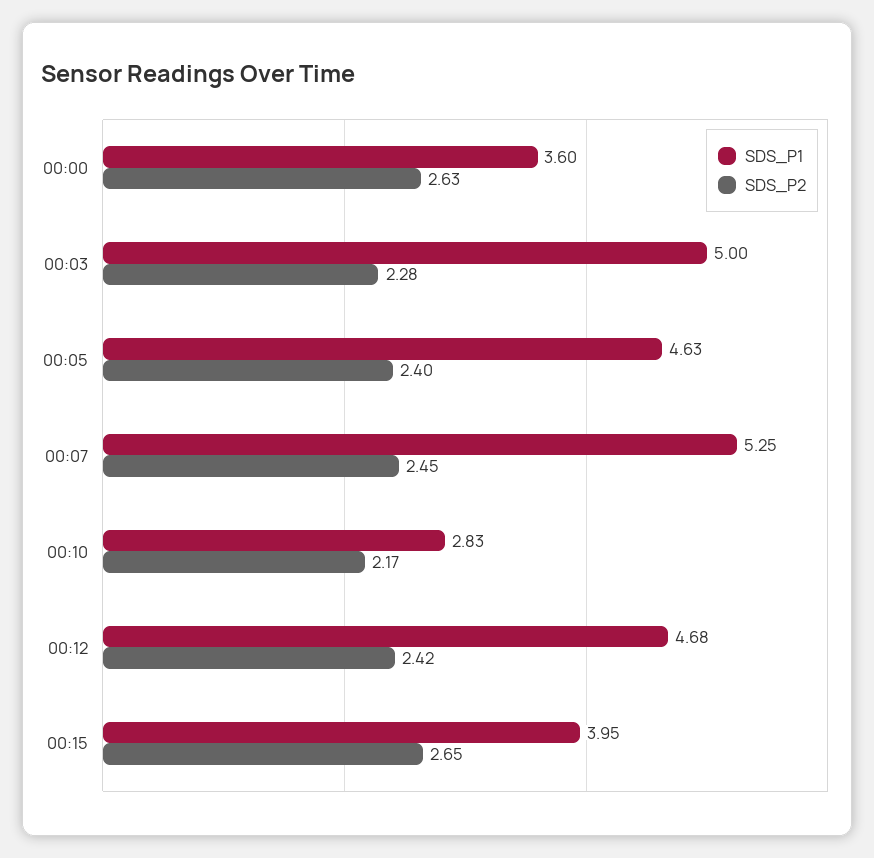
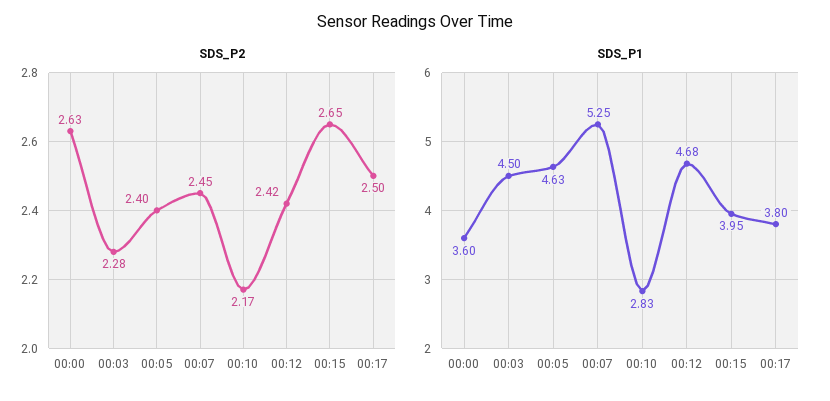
SDS_P1, 00:03: 5 -> 4.5
SDS_P2, 00:17: none -> 2.5
SDS_P1, 00:17: none -> 3.8

